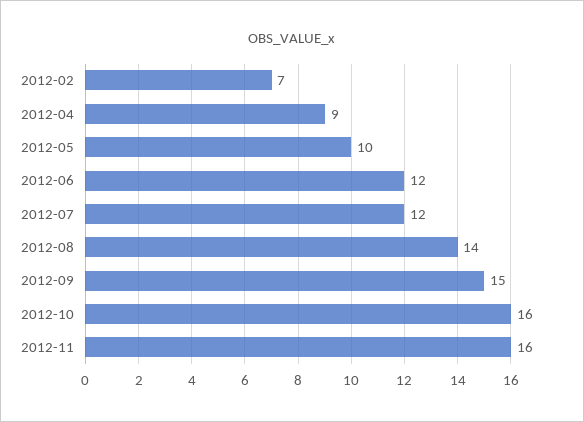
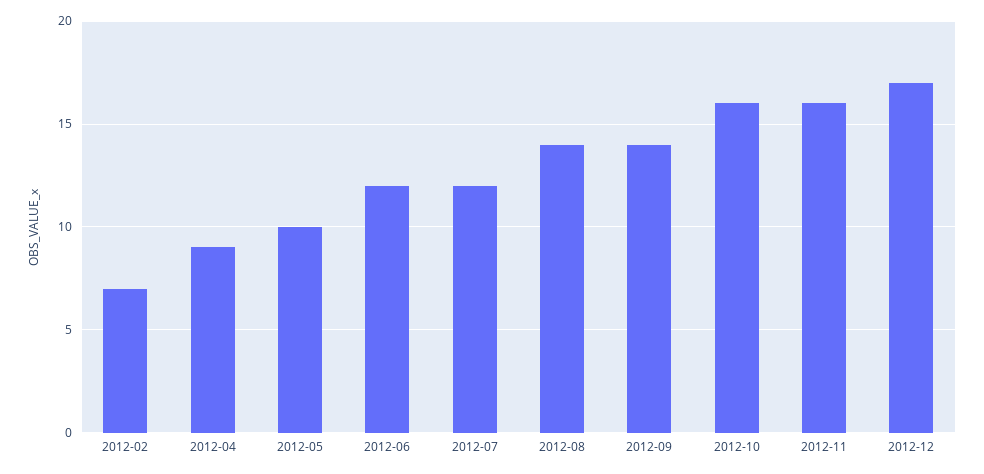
2012-09: 15 -> 14
2012-12: none -> 17

